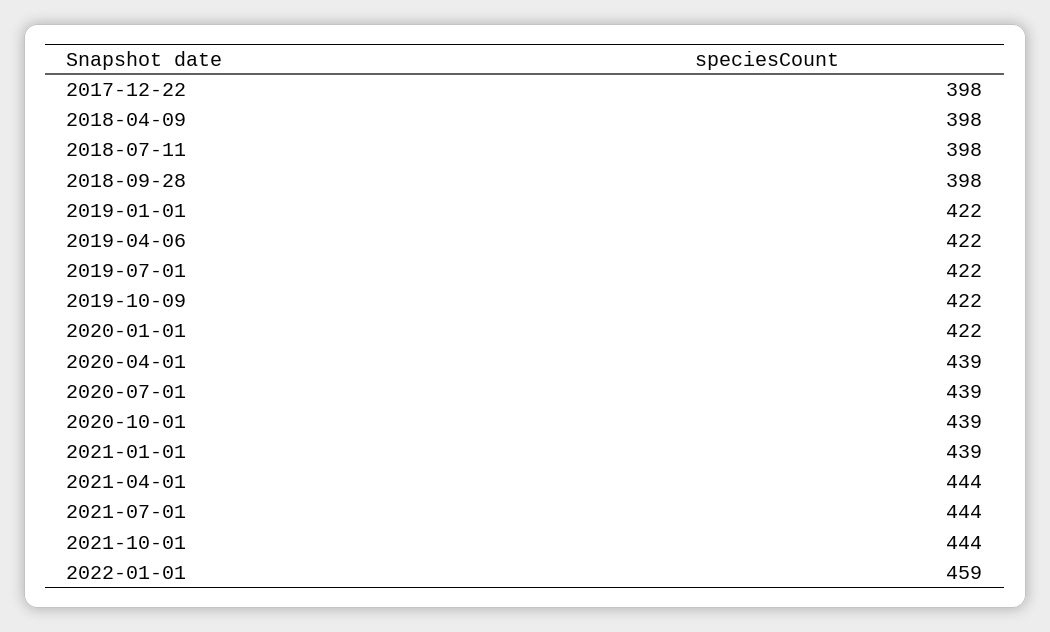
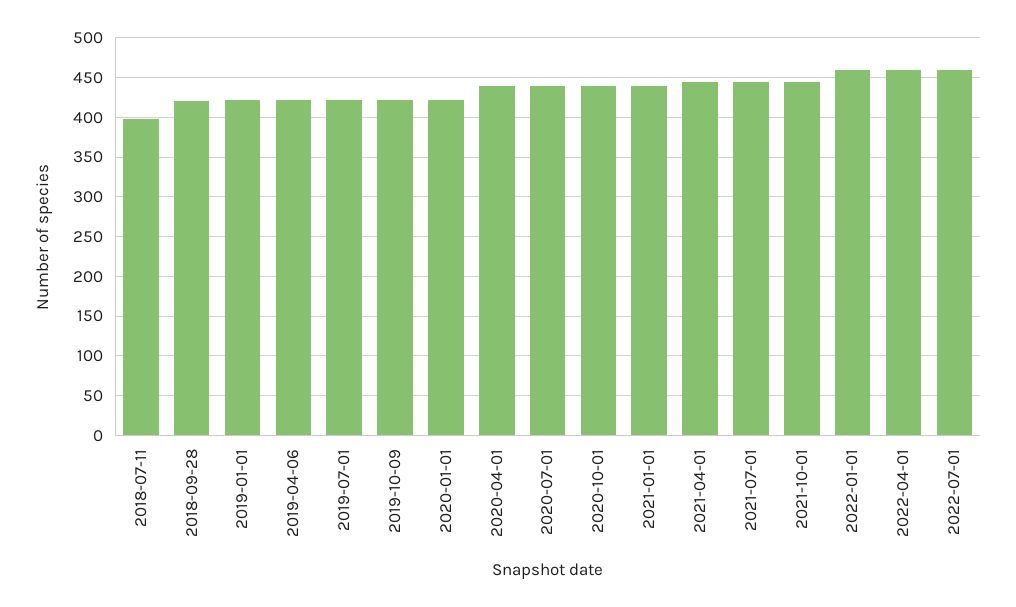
2017-12-22: 398 -> none
2018-04-09: 398 -> none
2018-09-28: 398 -> 420
2022-04-01: none -> 460
2022-07-01: none -> 460

